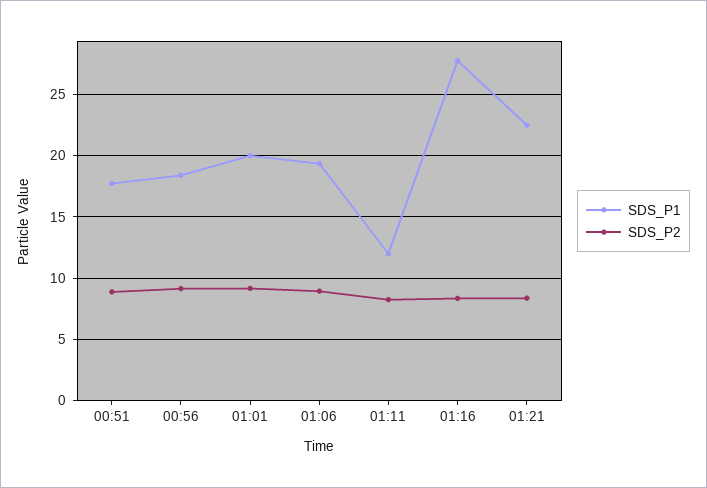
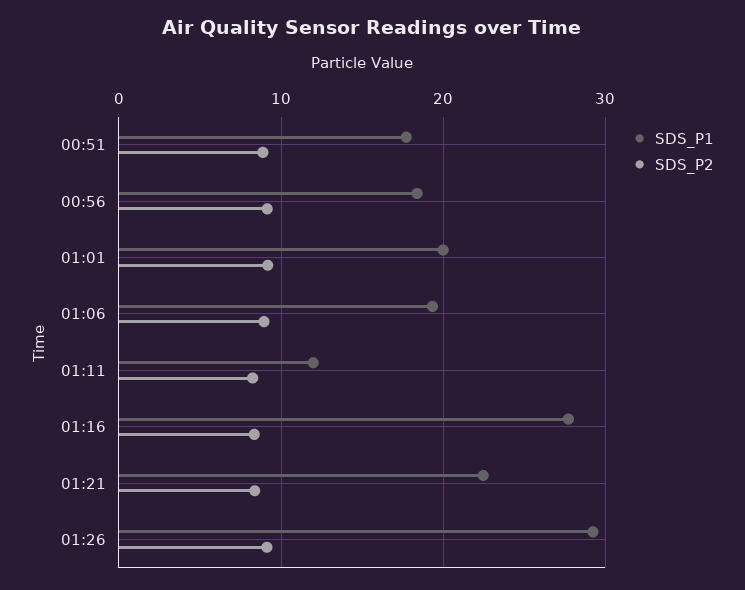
SDS_P1, 01:26: none -> 29
SDS_P2, 01:26: none -> 9

